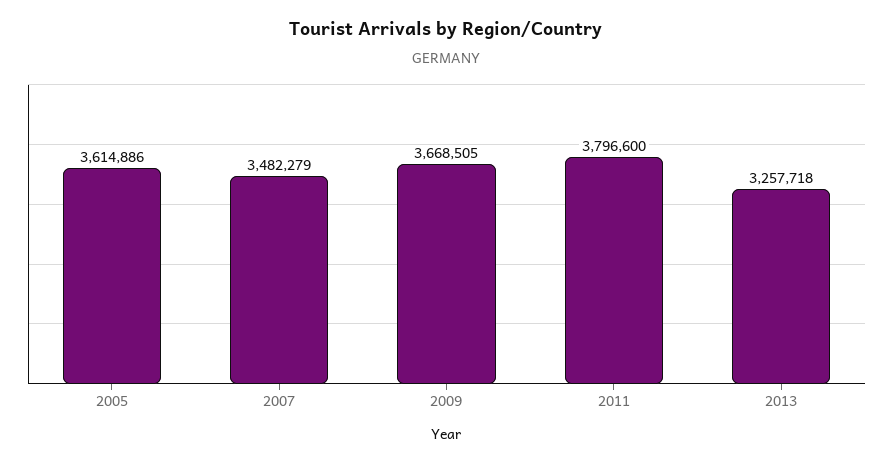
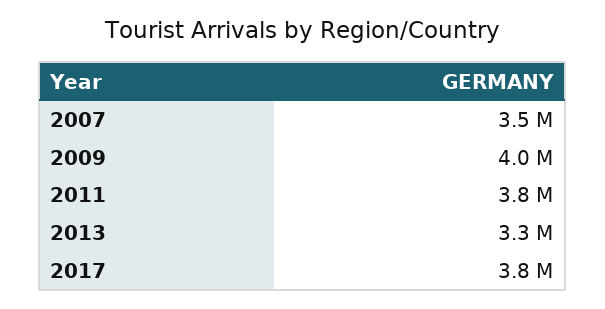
2005: 3614886 -> none
2009: 3668505 -> 4000000
2017: none -> 3800000

